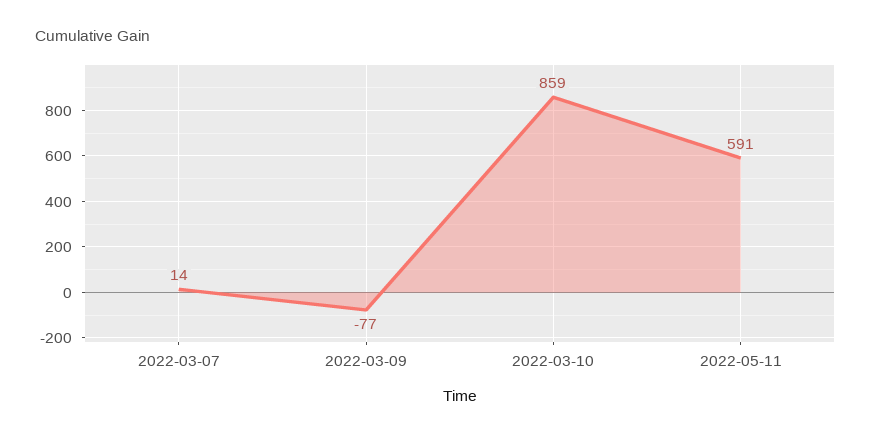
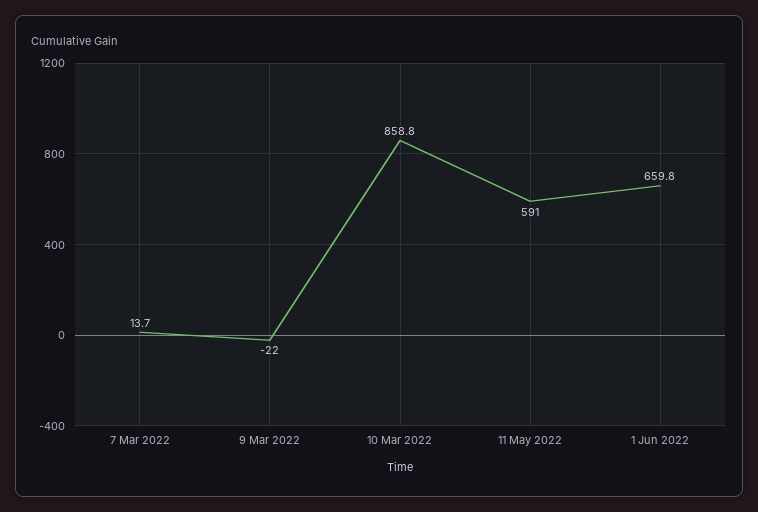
2022-03-09: -77 -> -22
1 Jun 2022: none -> 659.8

